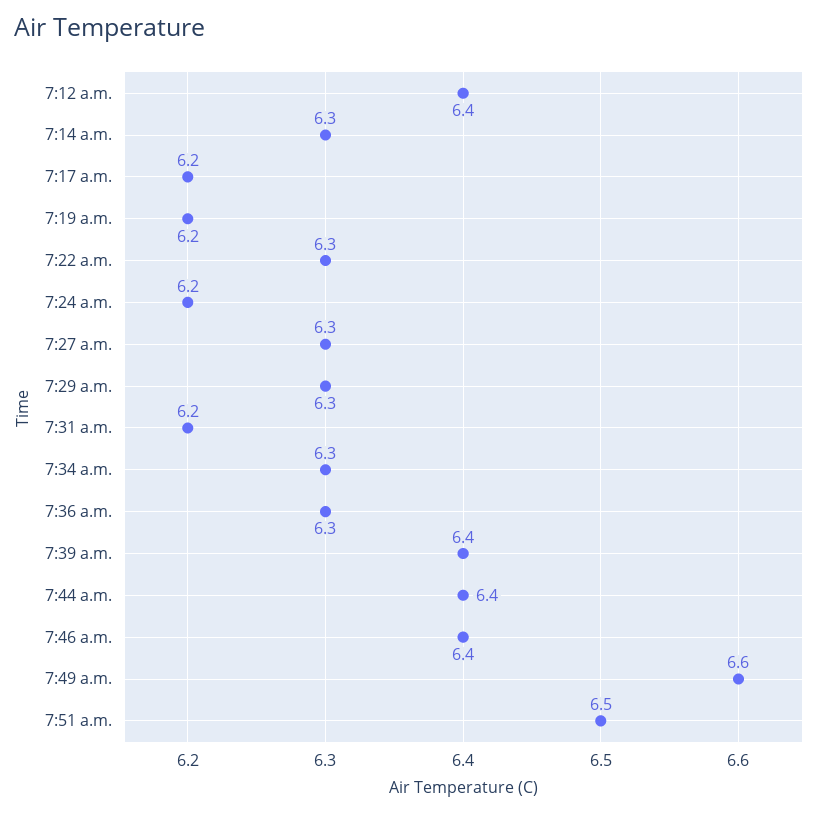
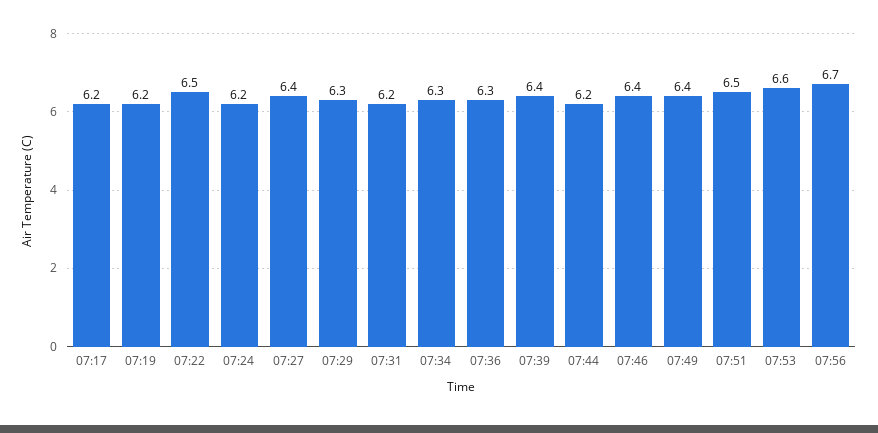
7:12 a.m.: 6.4 -> none
7:14 a.m.: 6.3 -> none
7:22 a.m.: 6.3 -> 6.5
7:27 a.m.: 6.3 -> 6.4
7:44 a.m.: 6.4 -> 6.2
7:49 a.m.: 6.6 -> 6.4
07:53: none -> 6.6
07:56: none -> 6.7

